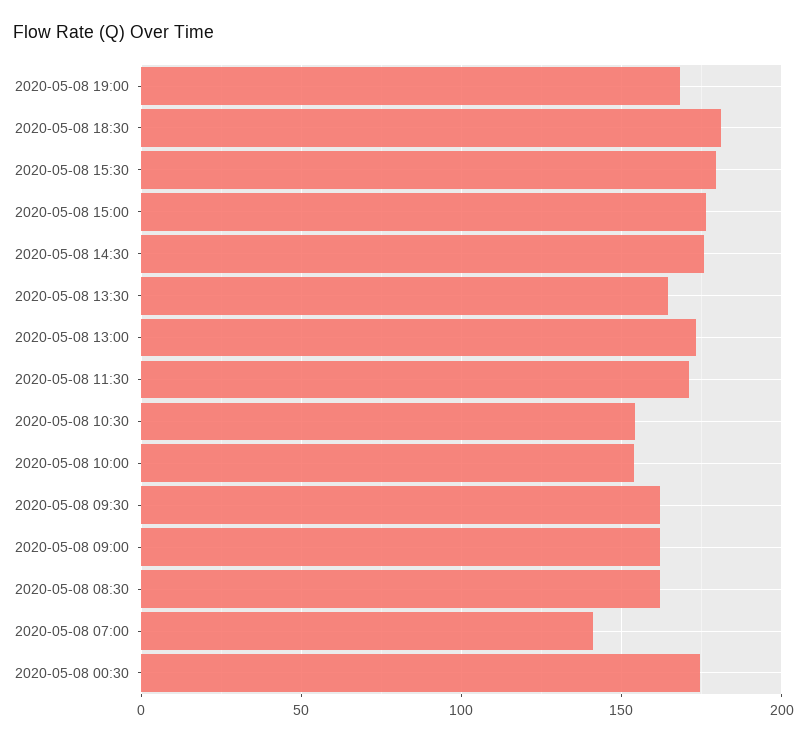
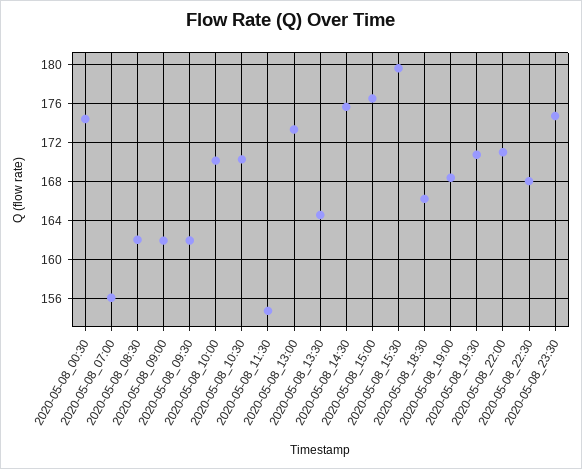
2020-05-08 18:30: 180 -> 166
2020-05-08 11:30: 170 -> 155
2020-05-08 10:30: 155 -> 170
2020-05-08 10:00: 155 -> 170
2020-05-08 07:00: 140 -> 156
2020-05-08_19:30: none -> 171
2020-05-08_22:00: none -> 171
2020-05-08_22:30: none -> 168
2020-05-08_23:30: none -> 175

